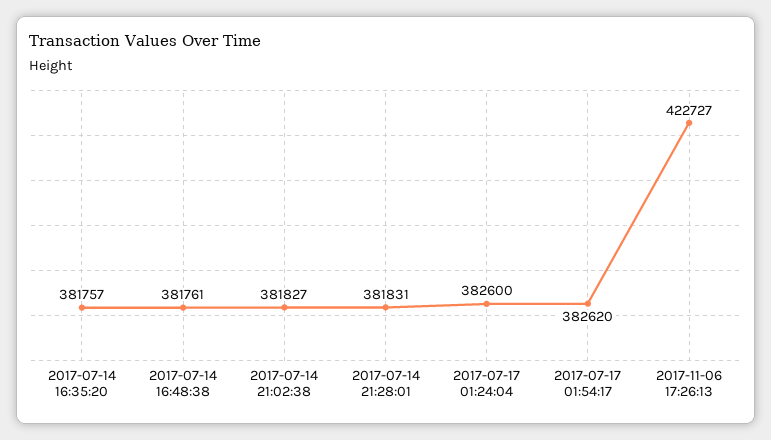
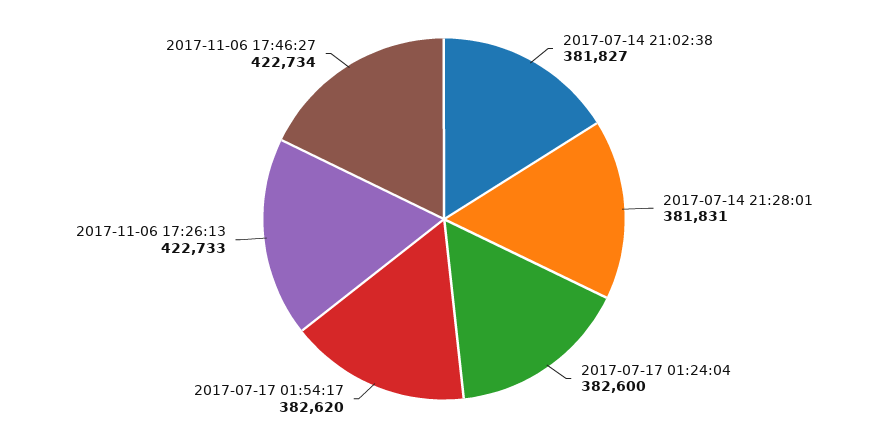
2017-07-14 16:35:20: 381757 -> none
2017-07-14 16:48:38: 381761 -> none
2017-11-06 17:26:13: 422727 -> 422733
2017-11-06 17:46:27: none -> 422734

